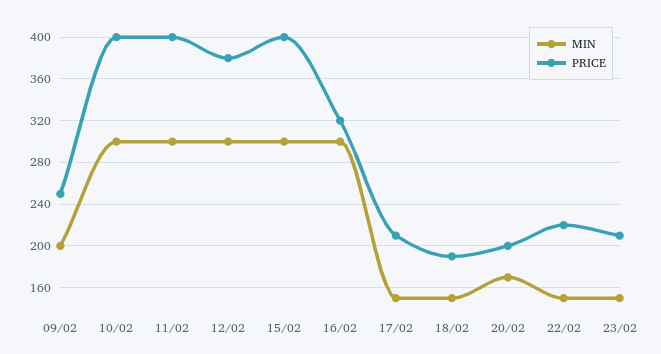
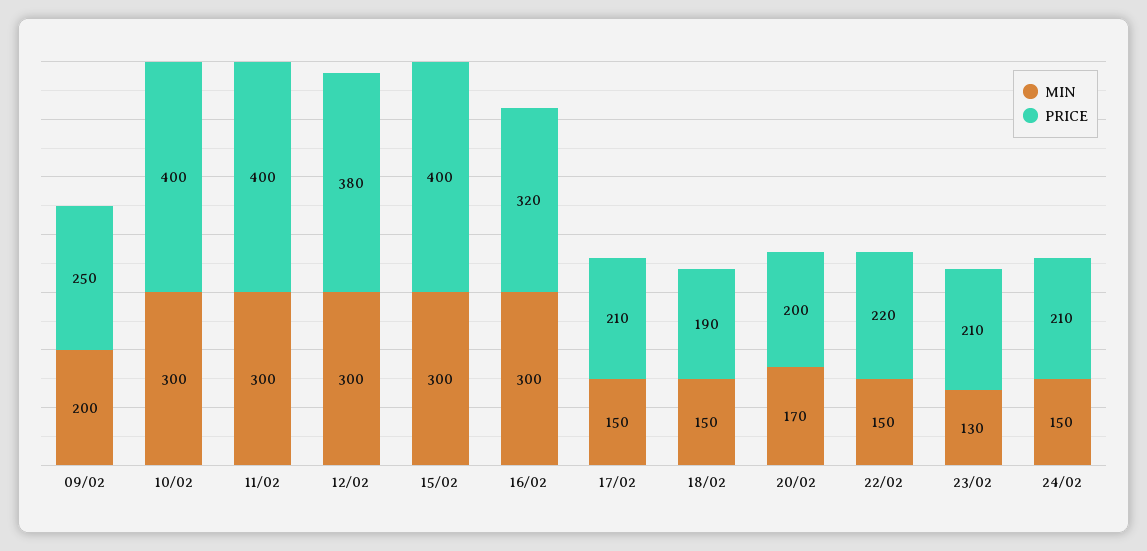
MIN, 23/02: 150 -> 130
MIN, 24/02: none -> 150
PRICE, 24/02: none -> 210

